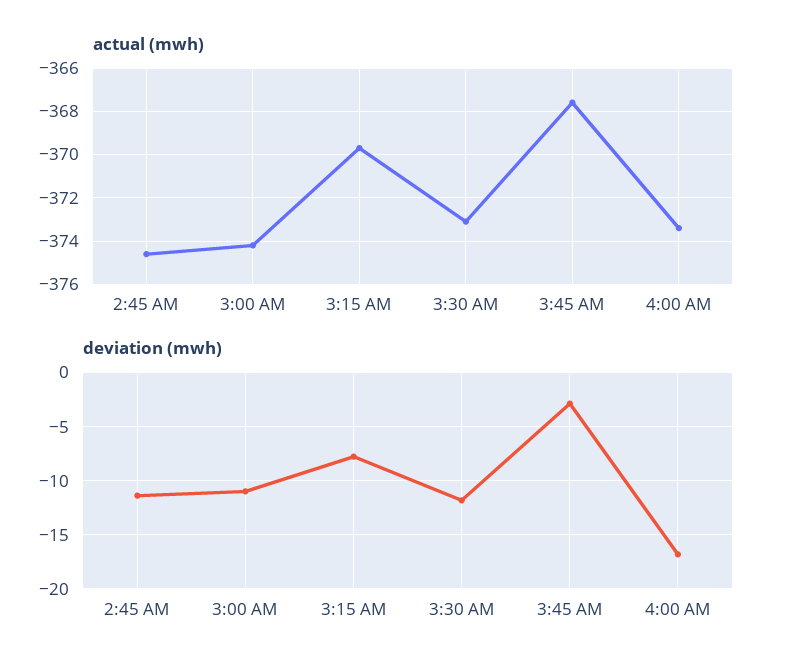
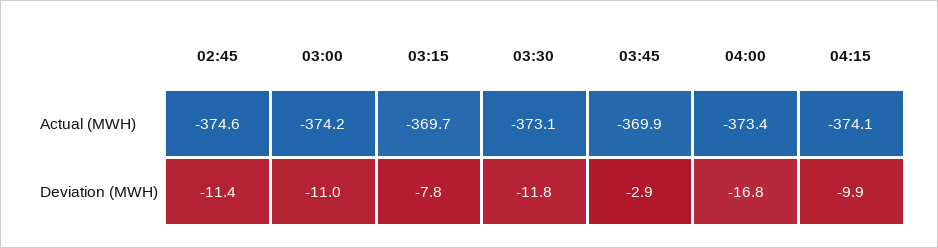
actual (mwh), 3:45 AM: -367.5 -> -369.9
actual (mwh), 04:15: none -> -374.1
deviation (mwh), 04:15: none -> -9.9

